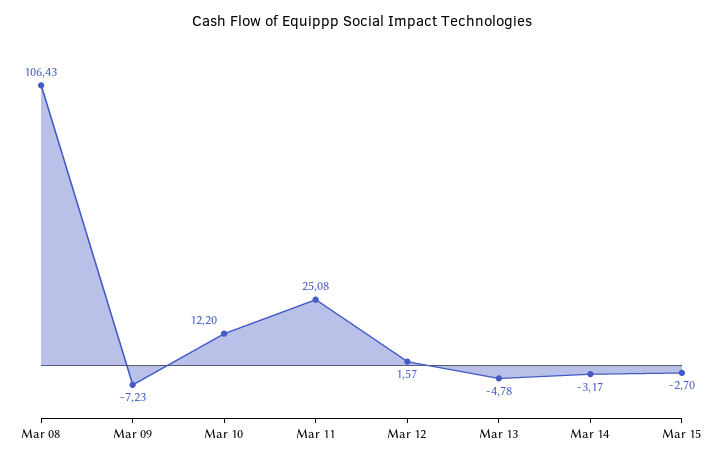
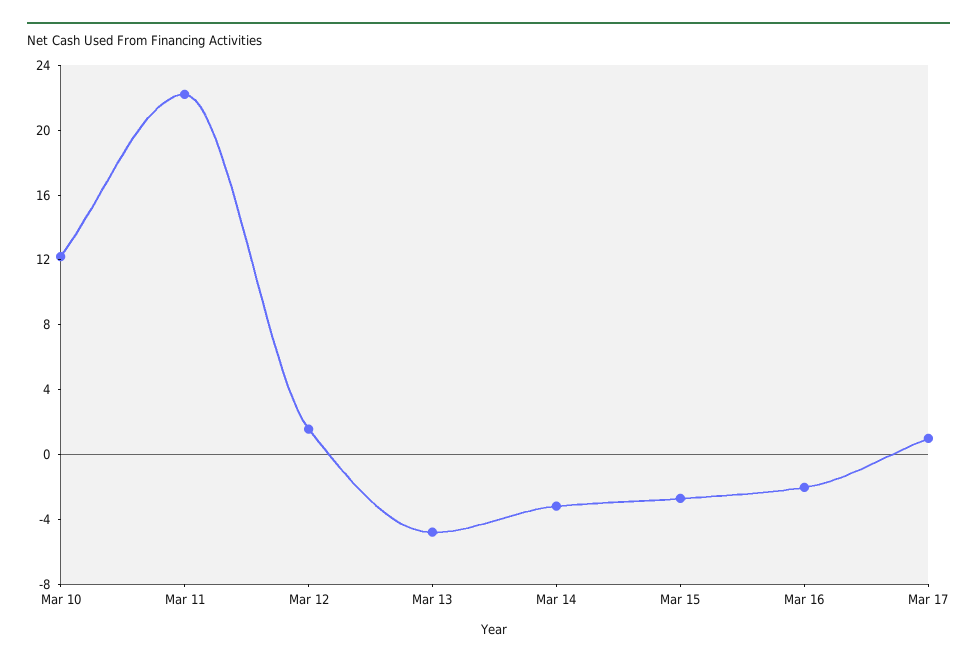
Mar 08: 106.43 -> none
Mar 09: -7.23 -> none
Mar 11: 25.08 -> 22
Mar 16: none -> -2
Mar 17: none -> 1

